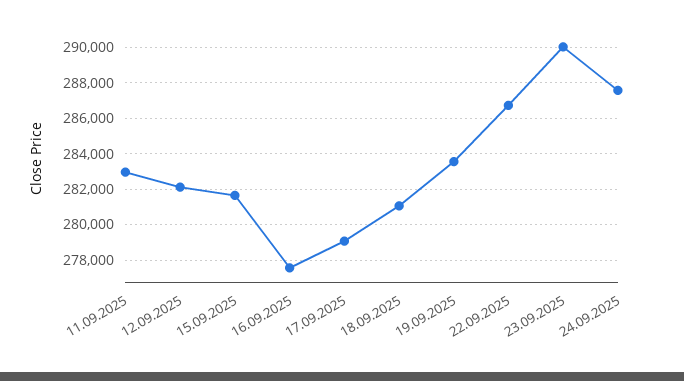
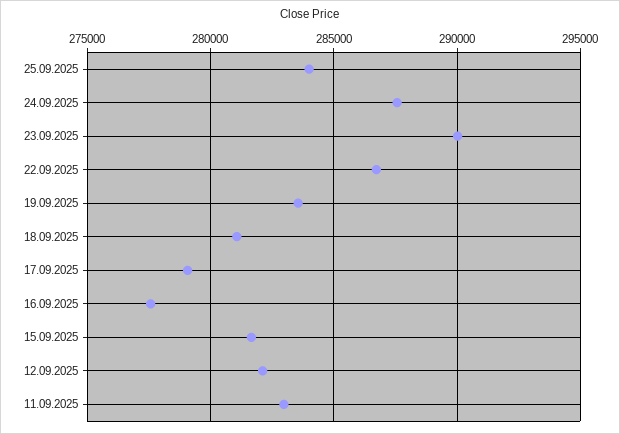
25.09.2025: none -> 284000

